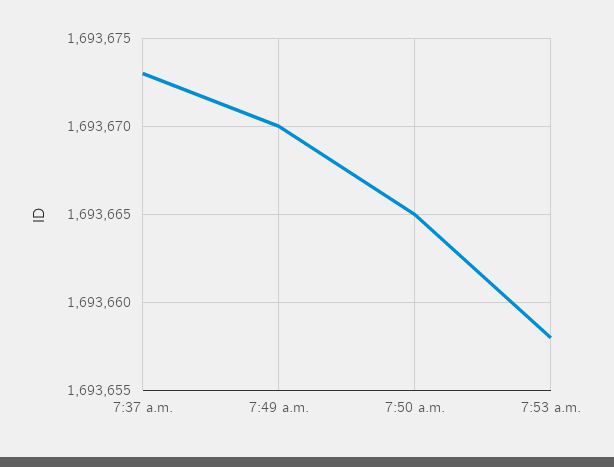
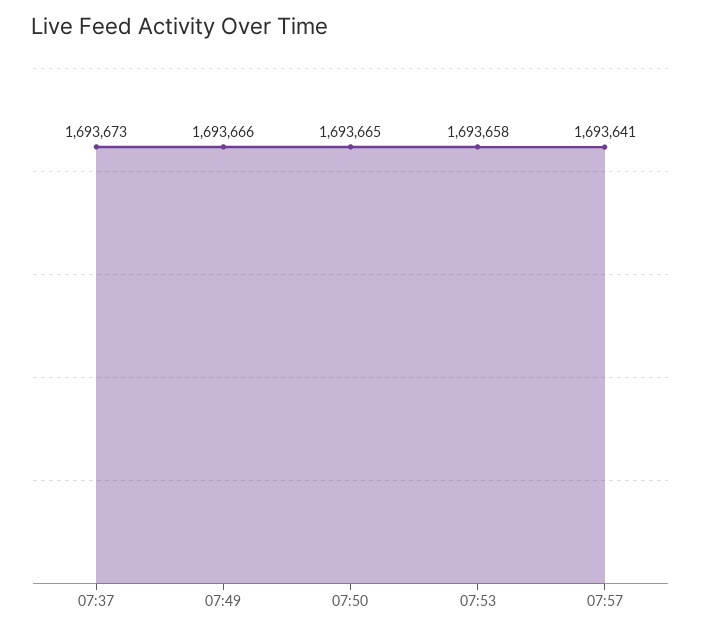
7:49 a.m.: 1693670 -> 1693666
07:57: none -> 1693641

